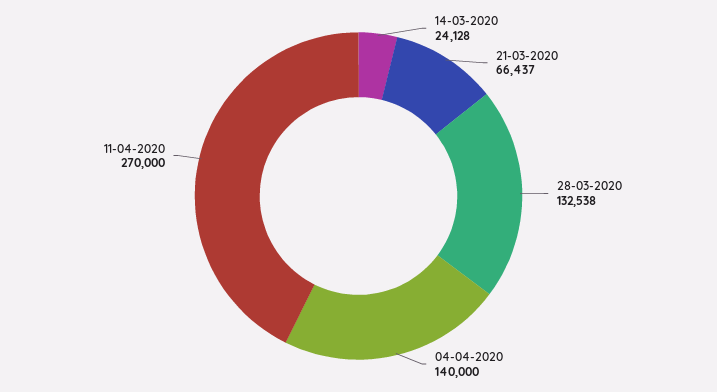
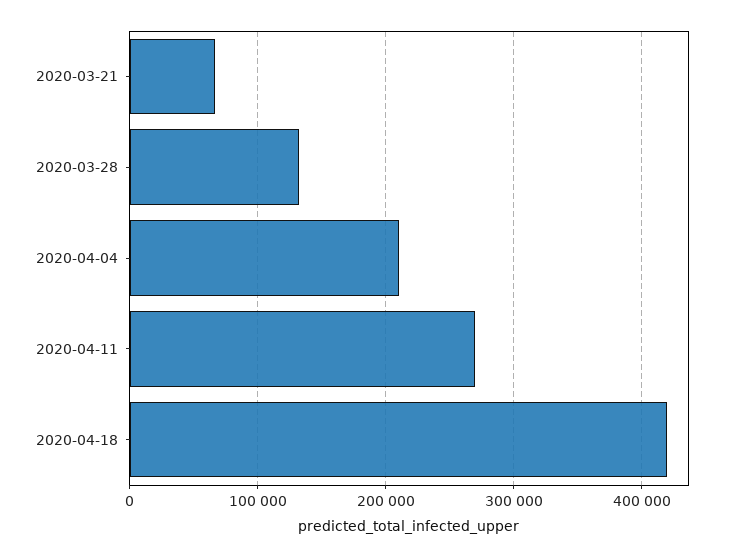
14-03-2020: 24128 -> none
04-04-2020: 140000 -> 210000
2020-04-18: none -> 420000

